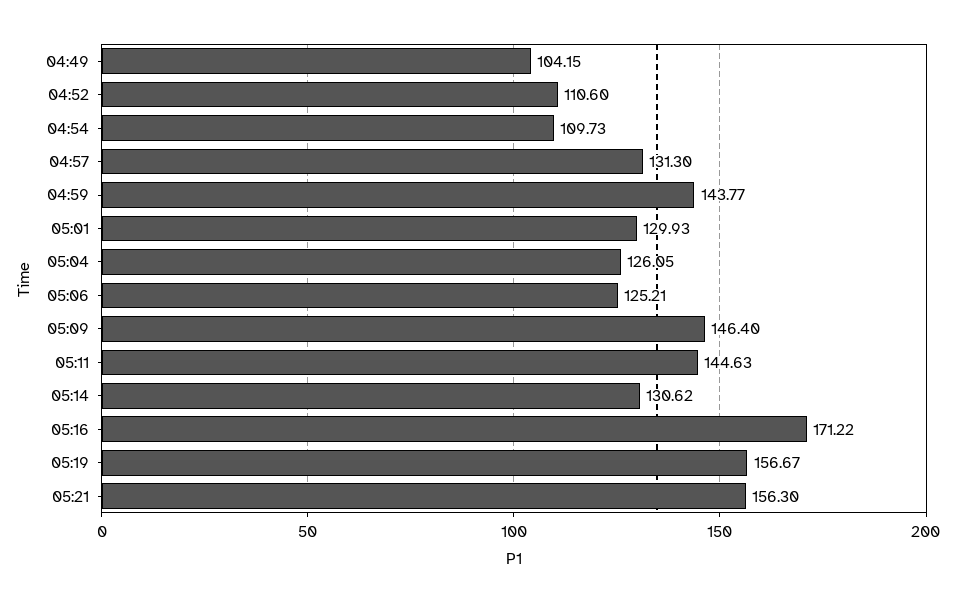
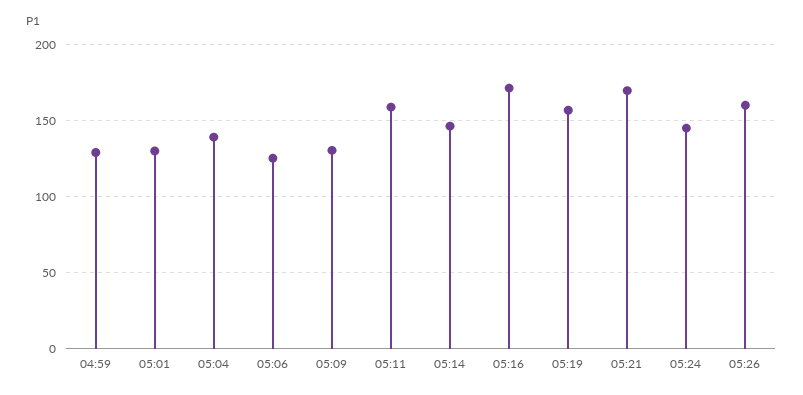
04:49: 104.15 -> none
04:52: 110.6 -> none
04:54: 109.73 -> none
04:57: 131.3 -> none
04:59: 143.77 -> 130
05:04: 126.05 -> 140
05:09: 146.4 -> 130
05:11: 144.63 -> 160
05:14: 130.62 -> 145
05:21: 156.3 -> 170
05:24: none -> 145
05:26: none -> 160

